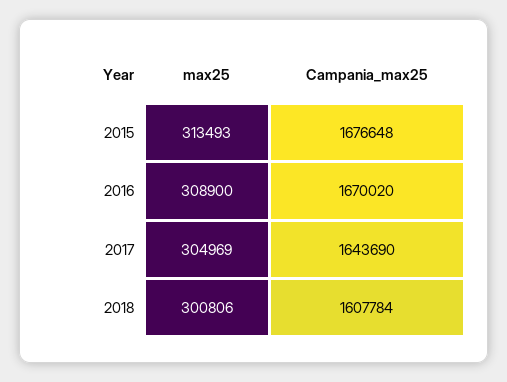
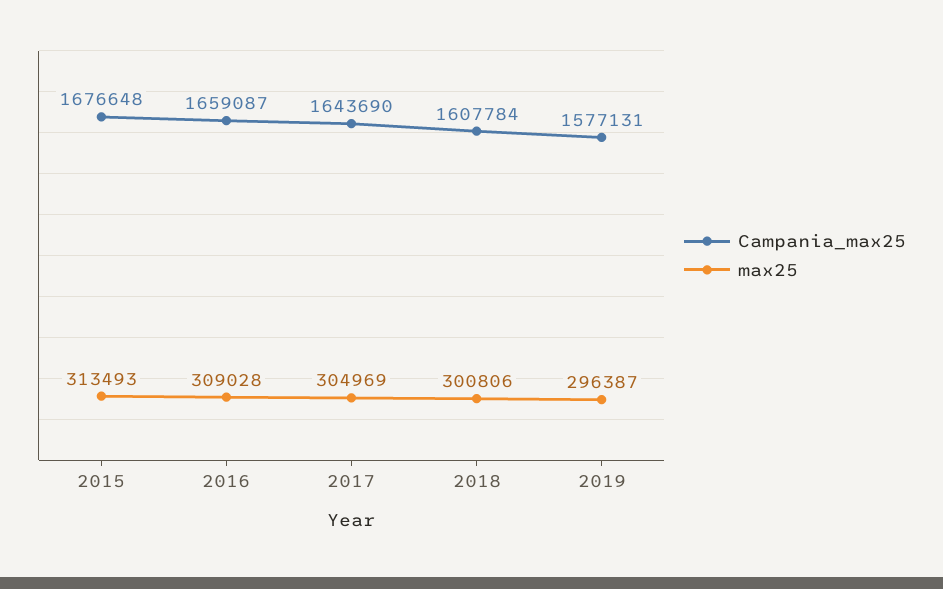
max25, 2016: 308900 -> 309028
Campania_max25, 2016: 1670020 -> 1659087
Campania_max25, 2019: none -> 1577131
max25, 2019: none -> 296387

